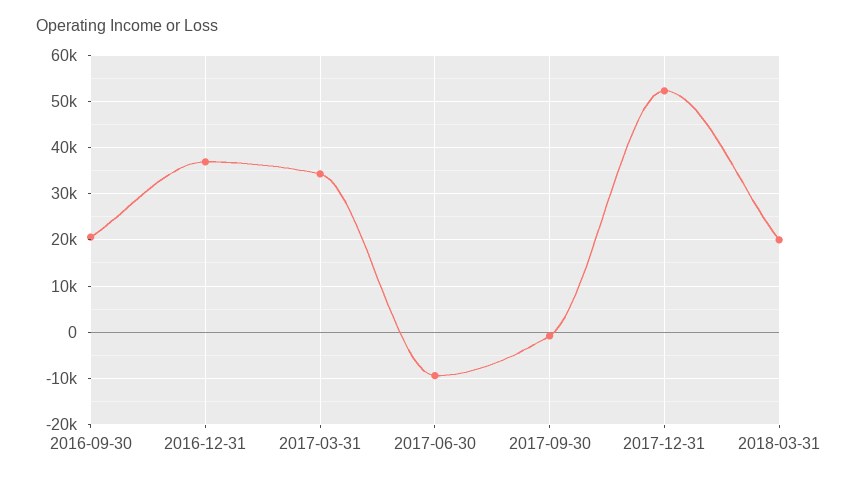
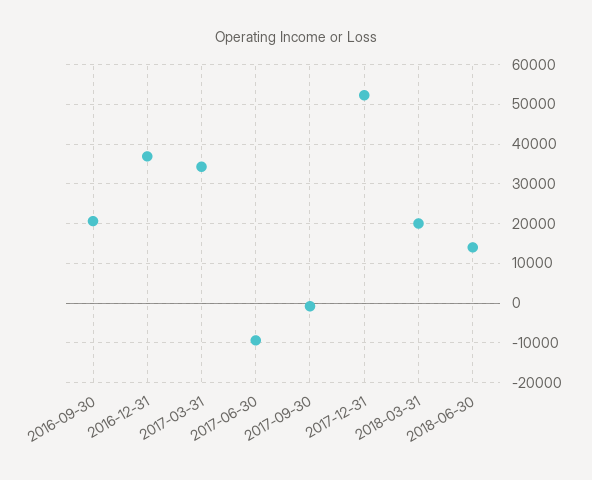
2018-06-30: none -> 14000

